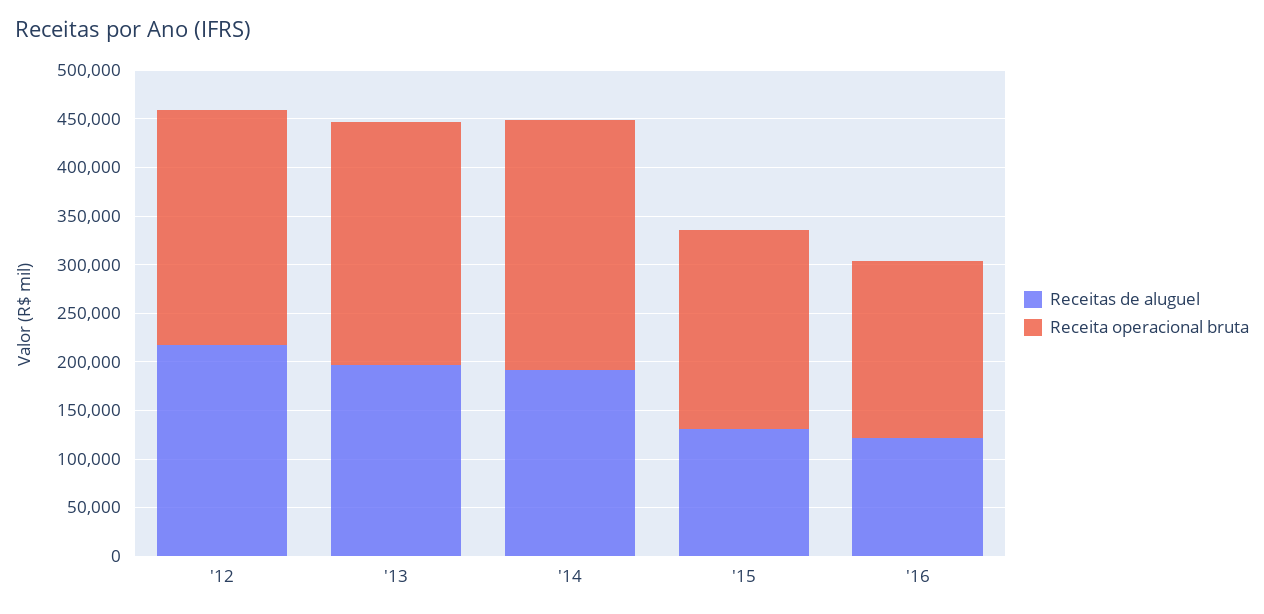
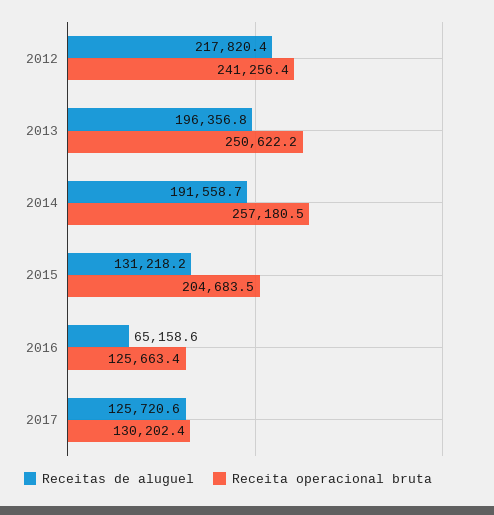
Receitas de aluguel, '16: 120000 -> 65158.6
Receita operacional bruta, '16: 180000 -> 125663.4
Receitas de aluguel, 2017: none -> 125720.6
Receita operacional bruta, 2017: none -> 130202.4

